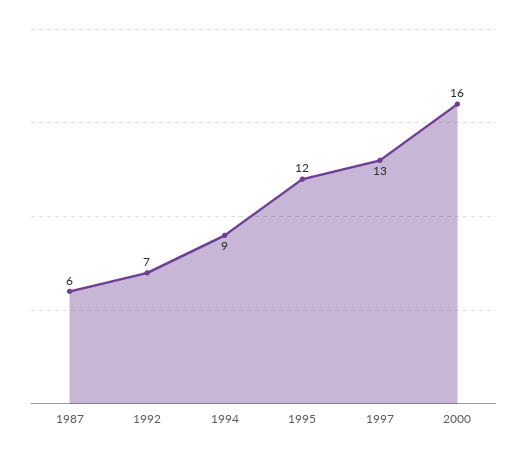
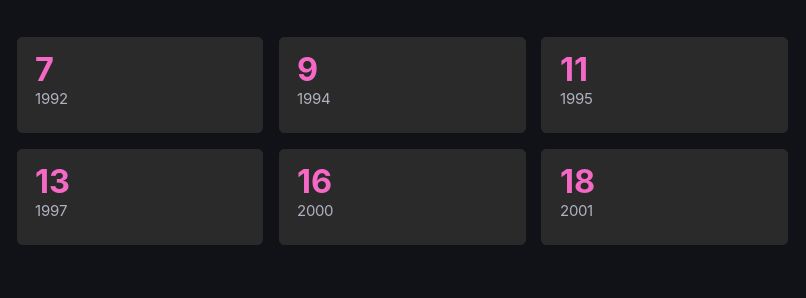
1987: 6 -> none
1995: 12 -> 11
2001: none -> 18

